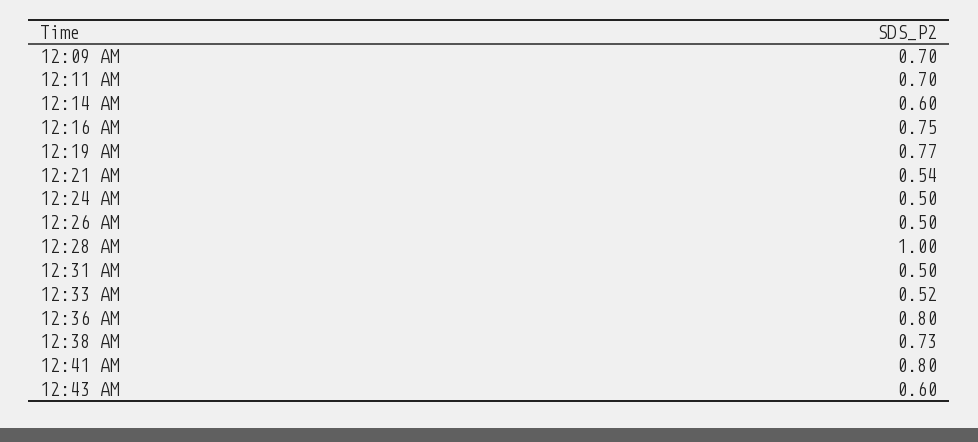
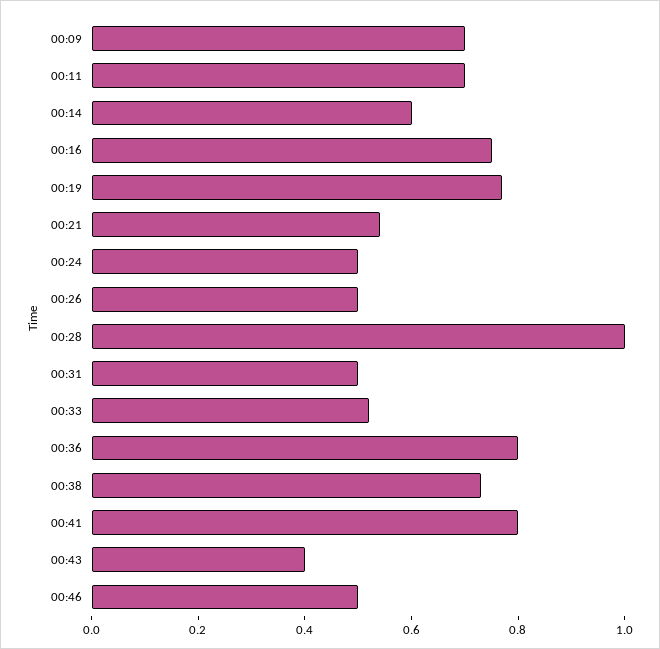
12:43 AM: 0.6 -> 0.4
00:46: none -> 0.5

